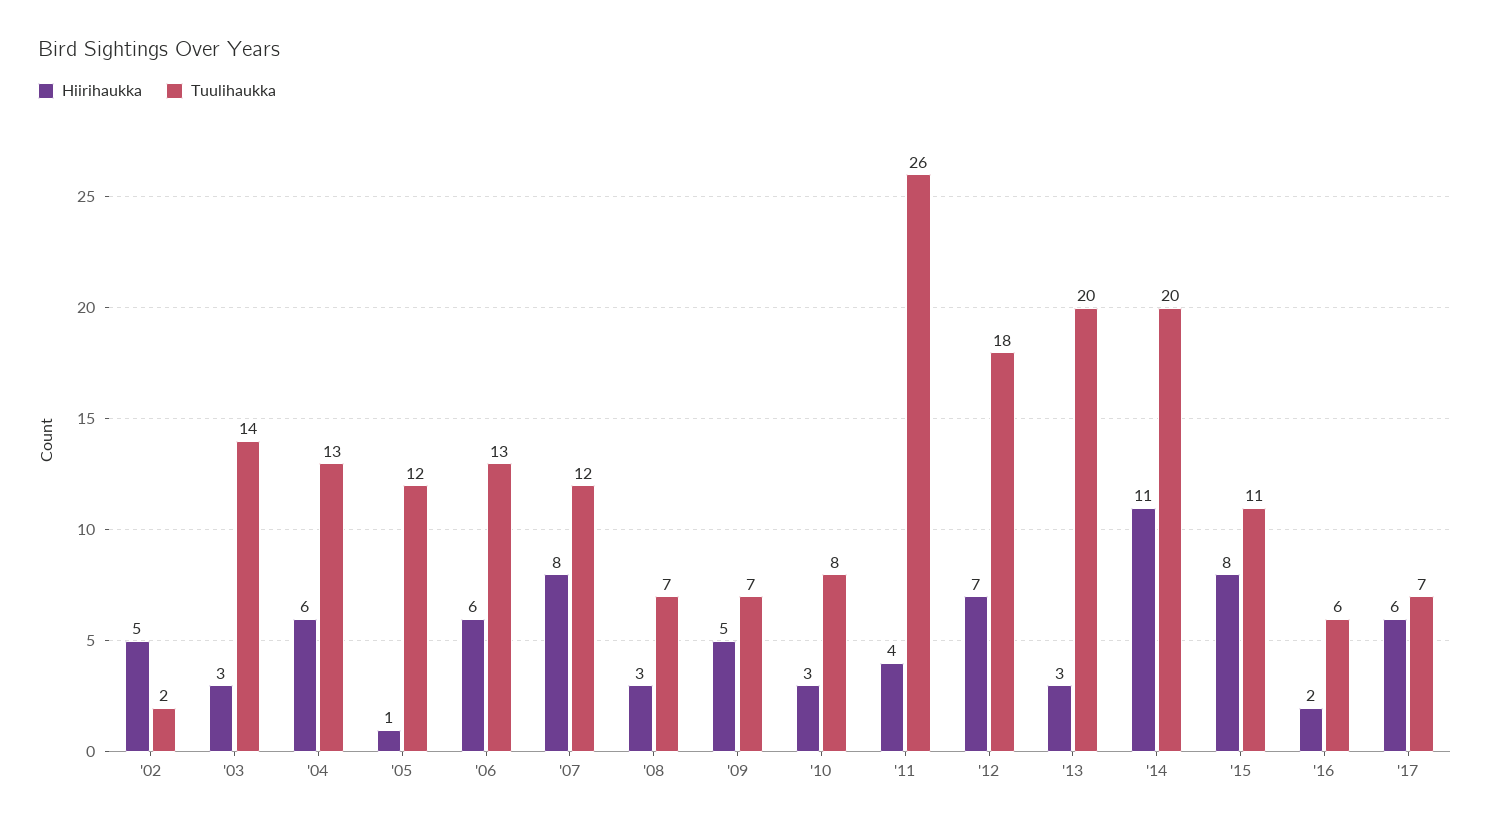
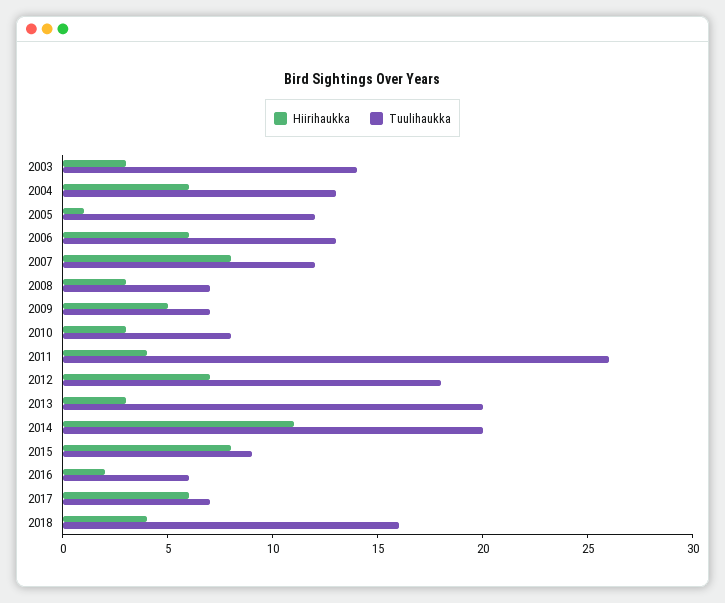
Hiirihaukka, '02: 5 -> none
Tuulihaukka, '02: 2 -> none
Tuulihaukka, '15: 11 -> 9
Hiirihaukka, 2018: none -> 4
Tuulihaukka, 2018: none -> 16

